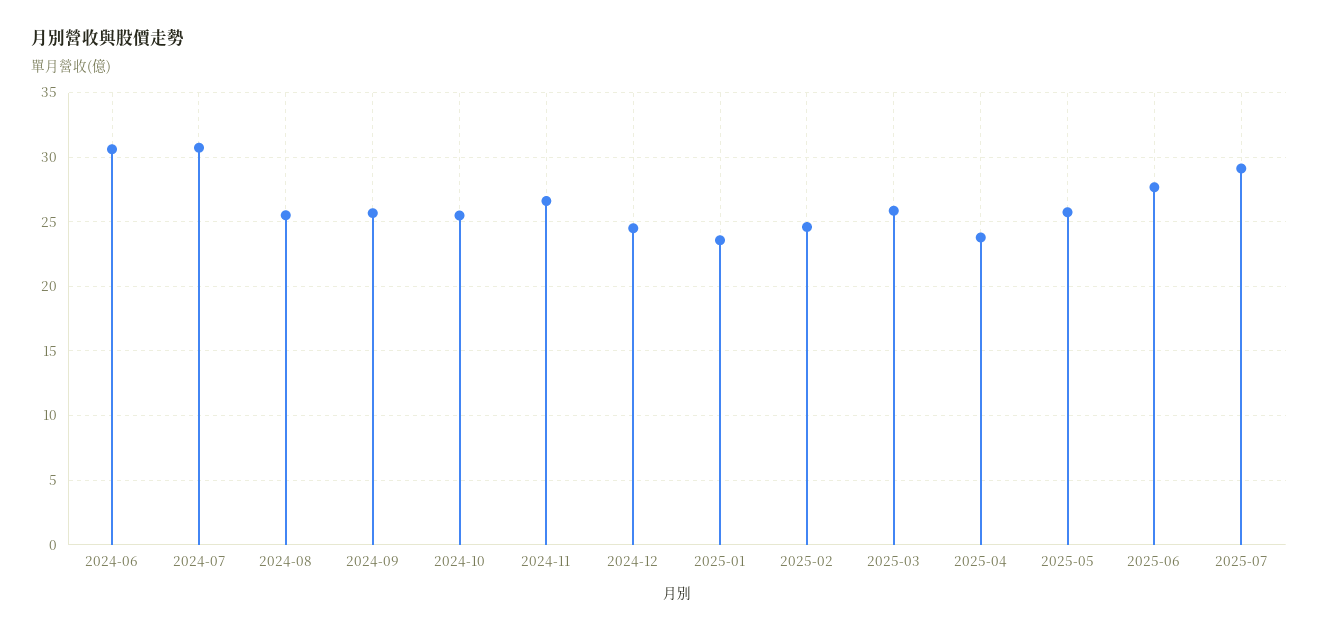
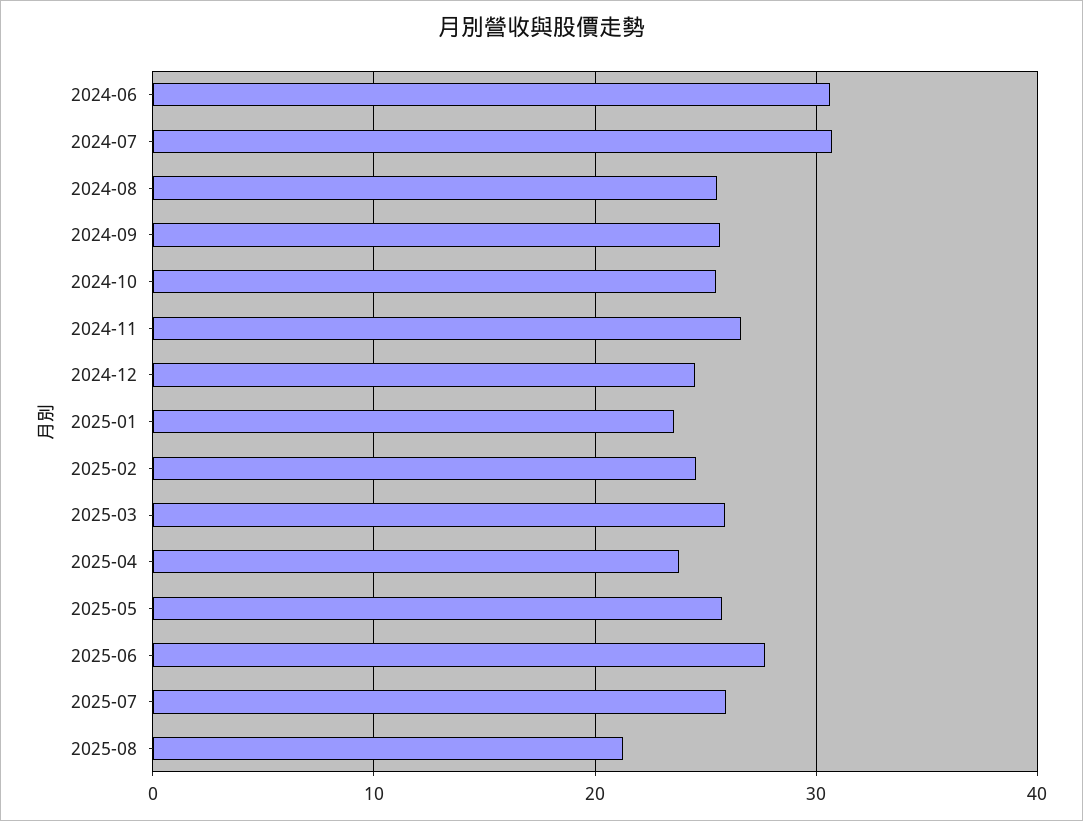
2025-07: 29 -> 26
2025-08: none -> 21

